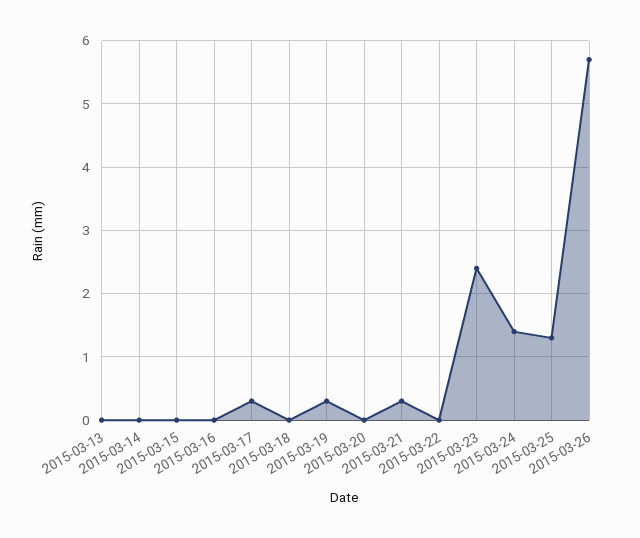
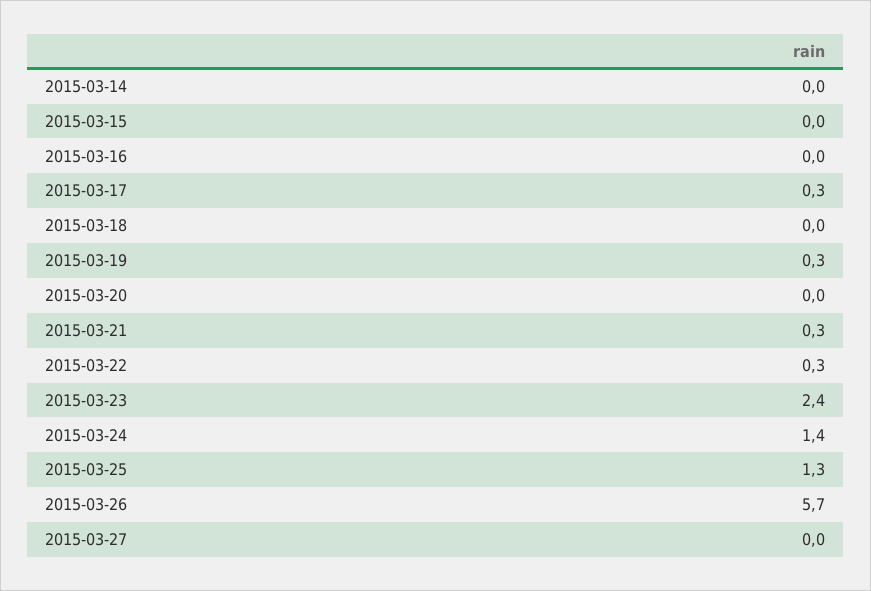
2015-03-13: 0 -> none
2015-03-22: 0 -> 0.3
2015-03-27: none -> 0

